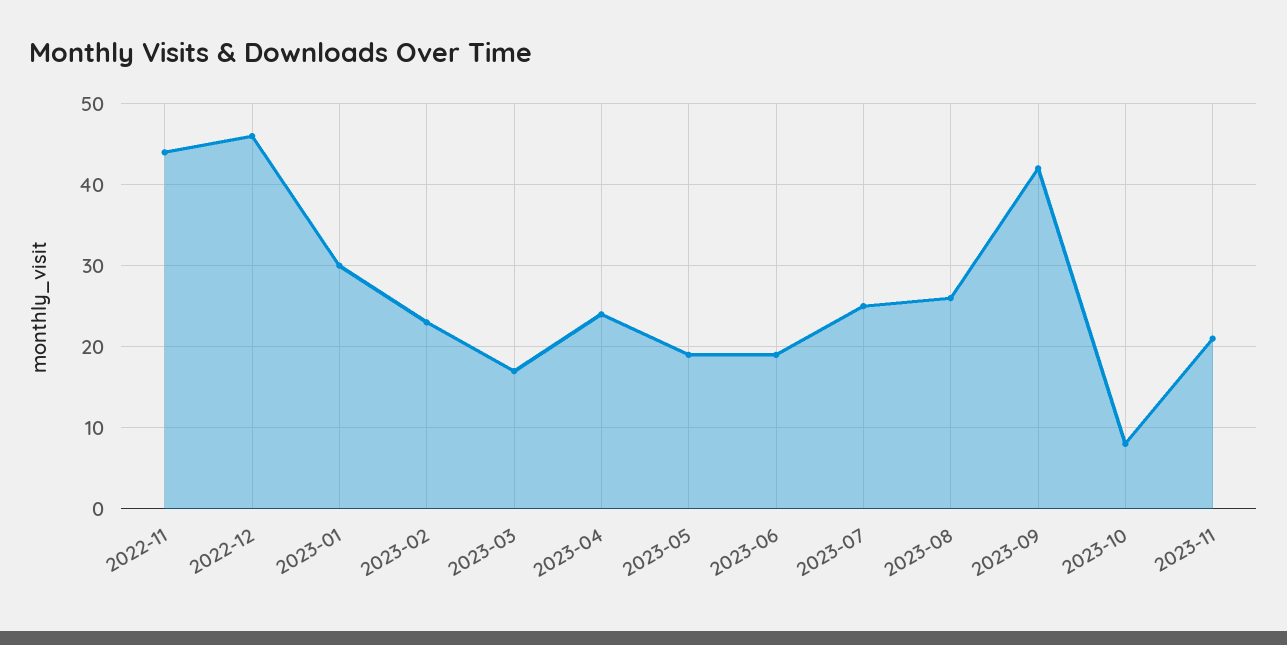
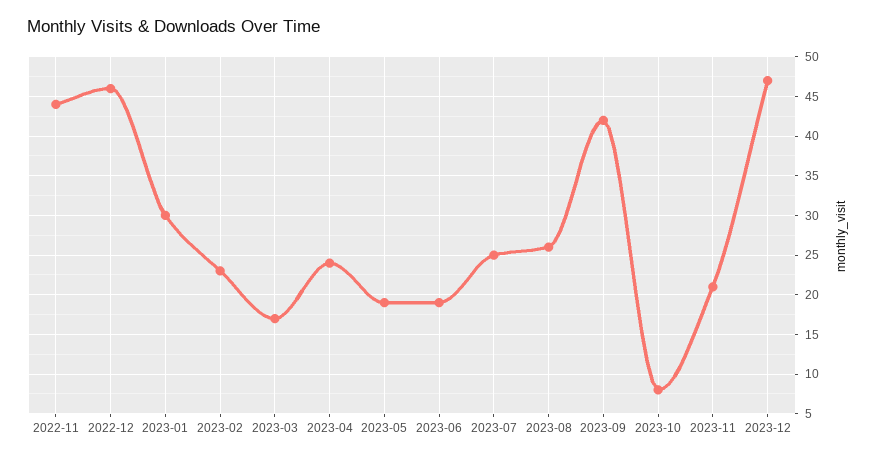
2023-12: none -> 47

